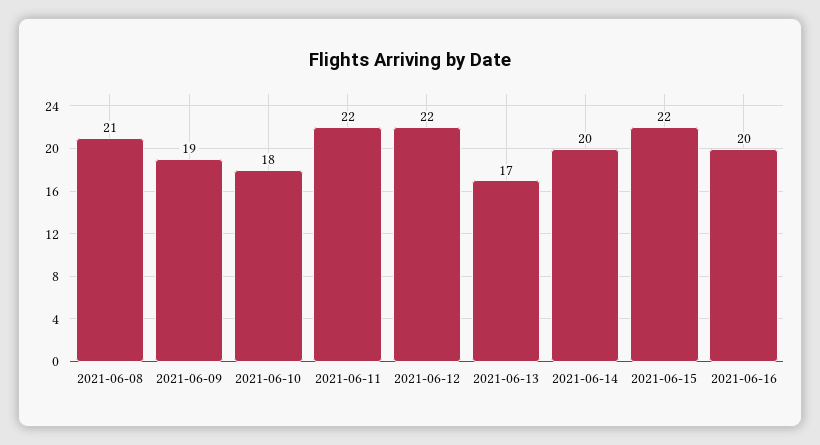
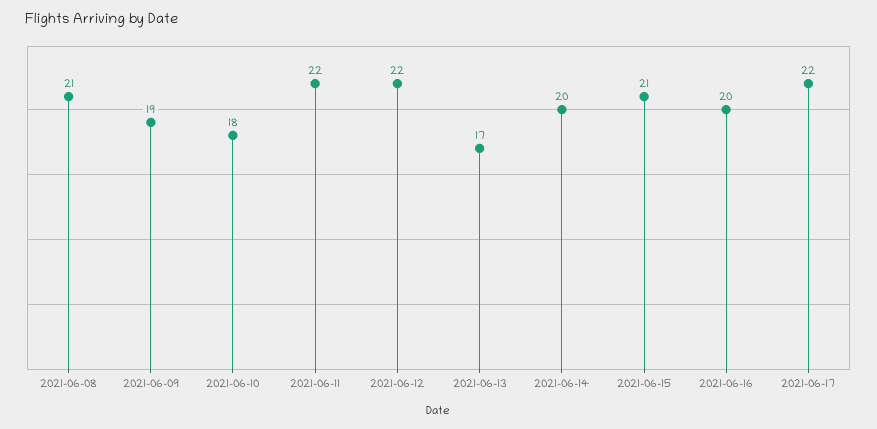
2021-06-15: 22 -> 21
2021-06-17: none -> 22

